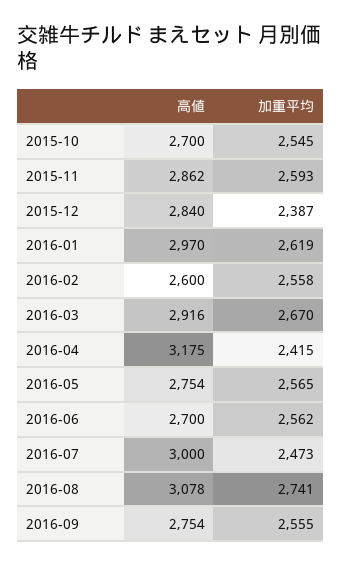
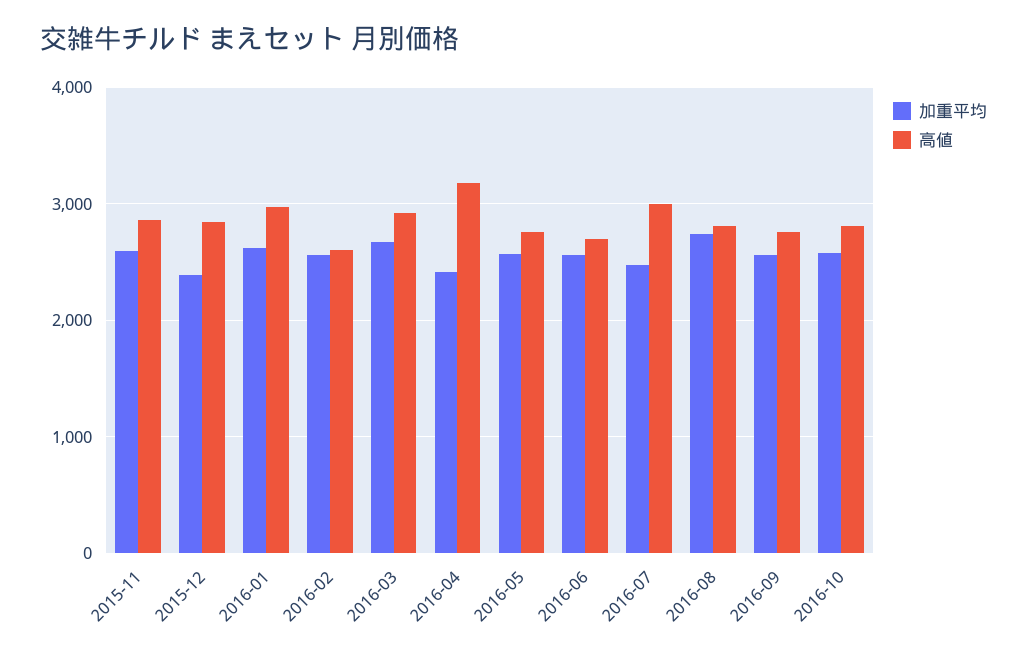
高値, 2015-10: 2700 -> none
加重平均, 2015-10: 2545 -> none
高値, 2016-08: 3078 -> 2800
加重平均, 2016-10: none -> 2600
高値, 2016-10: none -> 2800

